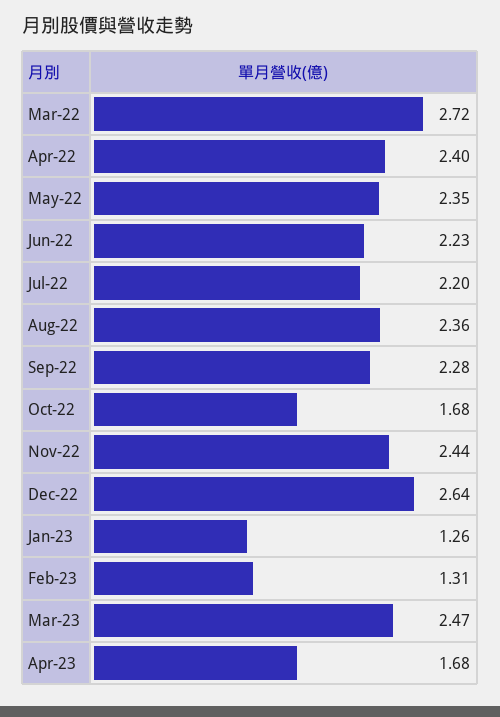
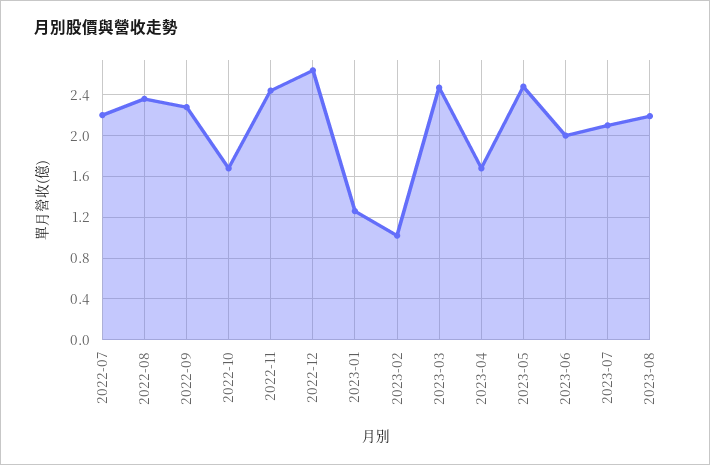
Mar-22: 2.72 -> none
Apr-22: 2.4 -> none
May-22: 2.35 -> none
Jun-22: 2.23 -> none
Feb-23: 1.31 -> 1
2023-05: none -> 2.5
2023-06: none -> 2
2023-07: none -> 2.1
2023-08: none -> 2.2

